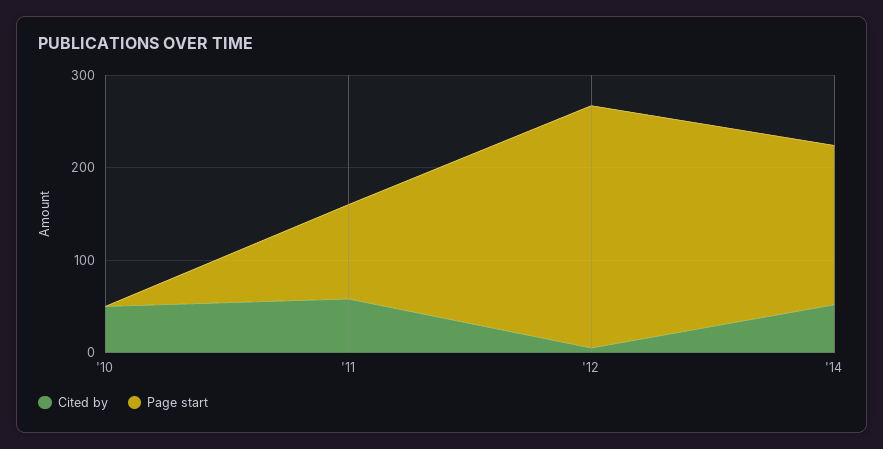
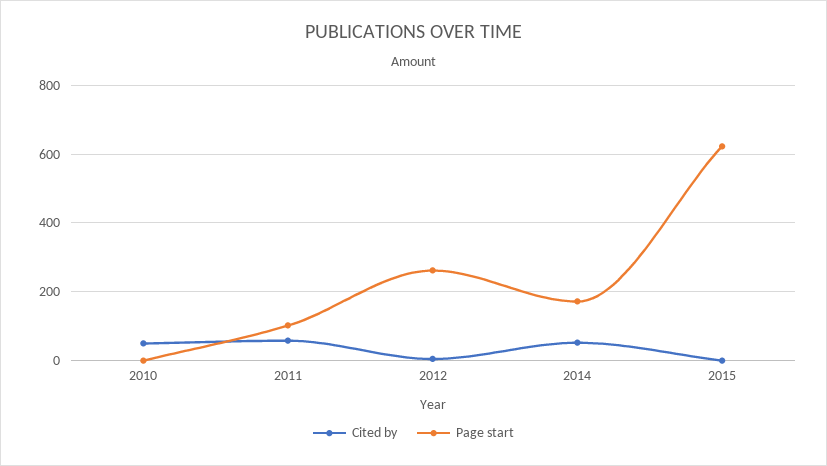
Cited by, 2015: none -> 0
Page start, 2015: none -> 620

